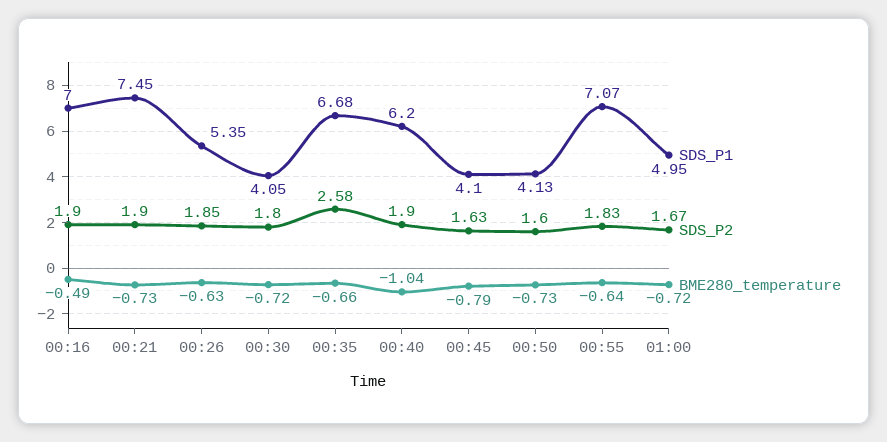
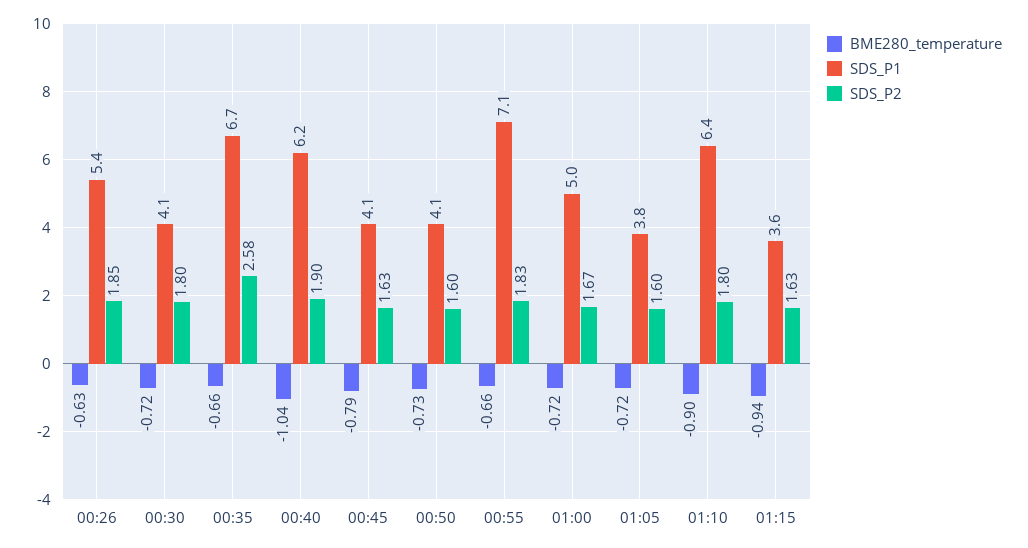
SDS_P1, 00:16: 7 -> none
SDS_P2, 00:16: 1.9 -> none
BME280_temperature, 00:16: -0.49 -> none
SDS_P1, 00:21: 7.45 -> none
SDS_P2, 00:21: 1.9 -> none
BME280_temperature, 00:21: -0.73 -> none
BME280_temperature, 00:55: -0.64 -> -0.66
BME280_temperature, 01:05: none -> -0.72
SDS_P1, 01:05: none -> 3.8
SDS_P2, 01:05: none -> 1.6
BME280_temperature, 01:10: none -> -0.9
SDS_P1, 01:10: none -> 6.4
SDS_P2, 01:10: none -> 1.8
BME280_temperature, 01:15: none -> -0.94
SDS_P1, 01:15: none -> 3.6
SDS_P2, 01:15: none -> 1.63

